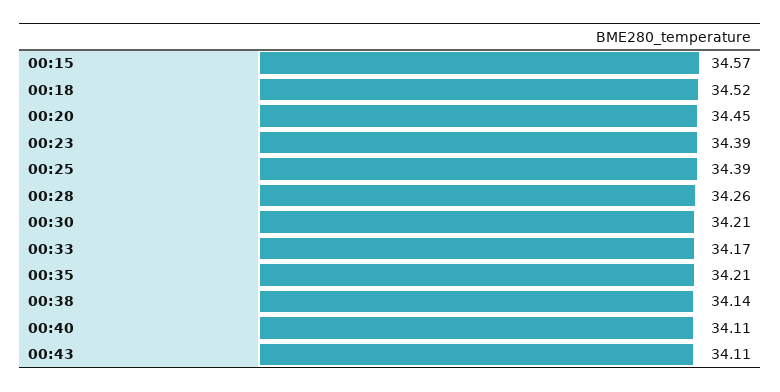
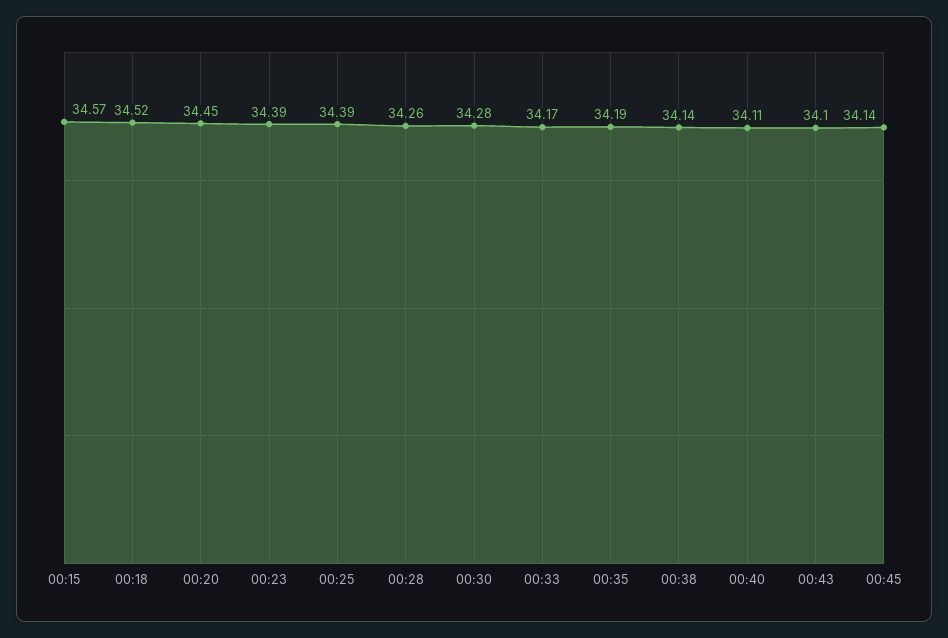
00:30: 34.21 -> 34.28
00:35: 34.21 -> 34.19
00:43: 34.11 -> 34.1
00:45: none -> 34.14

